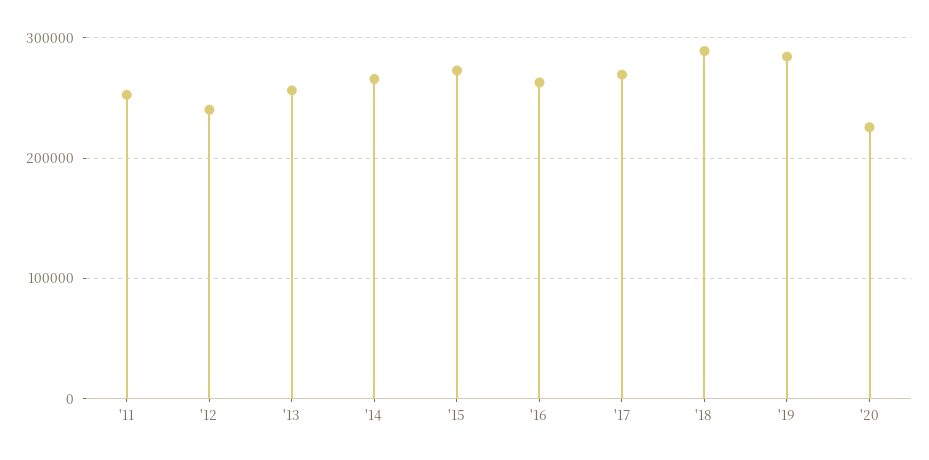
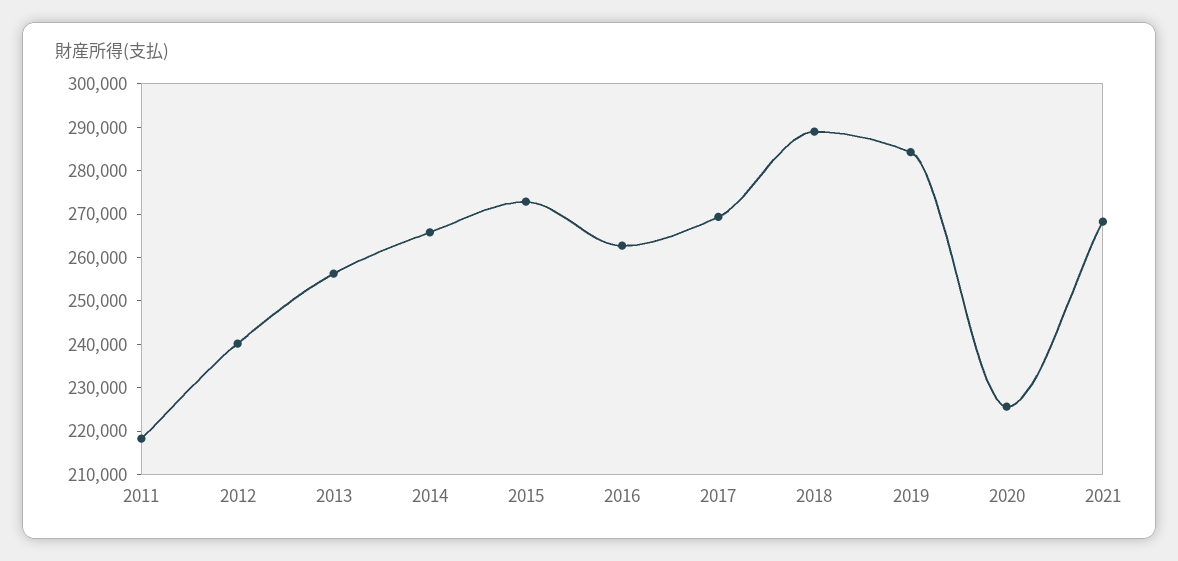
'11: 250000 -> 218000
2021: none -> 268000

